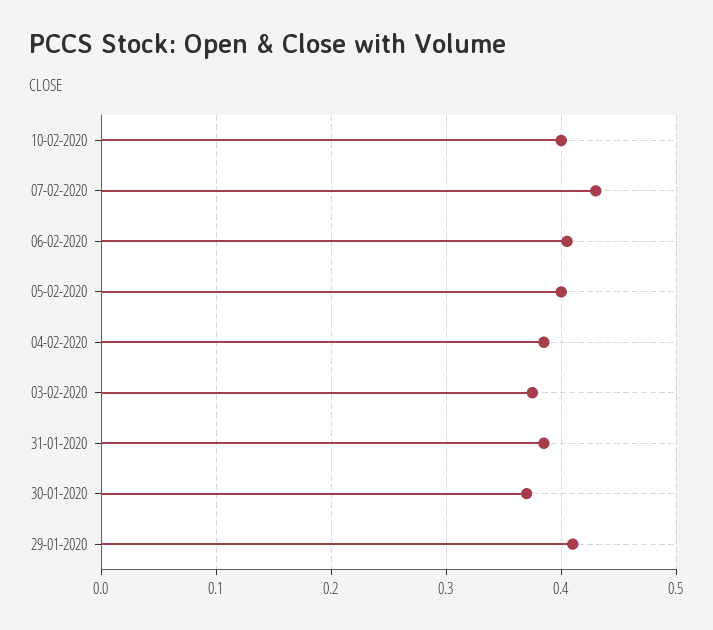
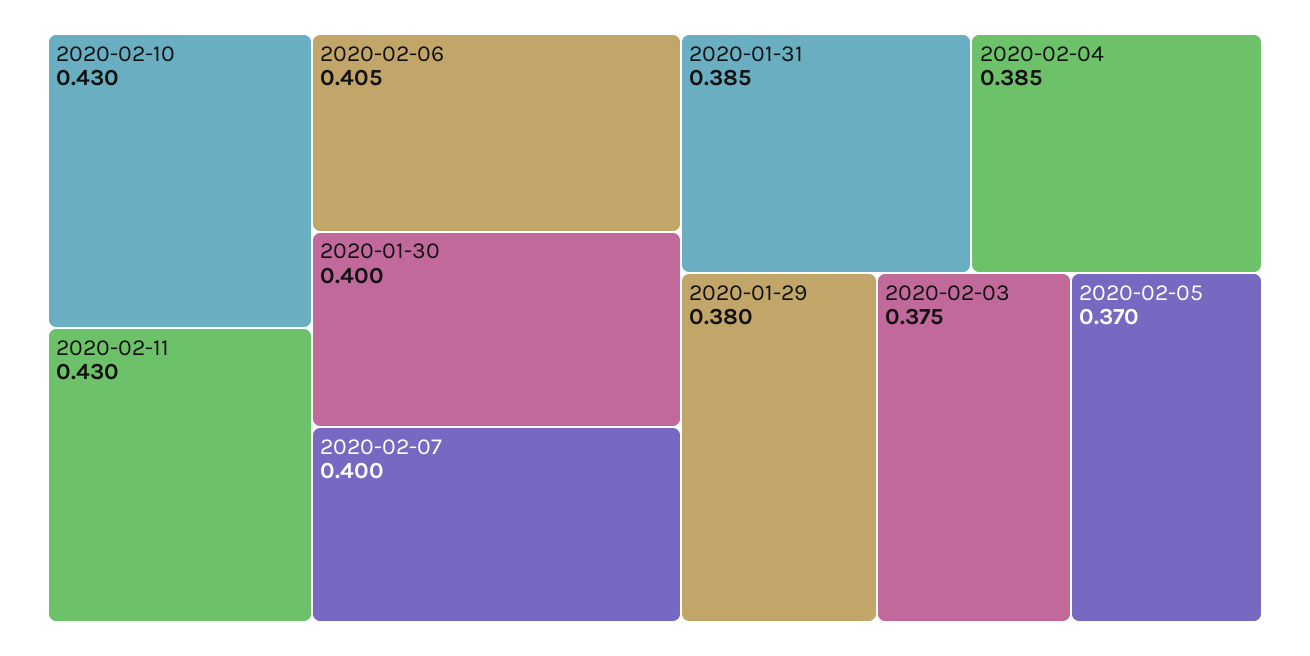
10-02-2020: 0.4 -> 0.43
07-02-2020: 0.43 -> 0.4
05-02-2020: 0.4 -> 0.37
30-01-2020: 0.37 -> 0.4
29-01-2020: 0.41 -> 0.38
2020-02-11: none -> 0.43

